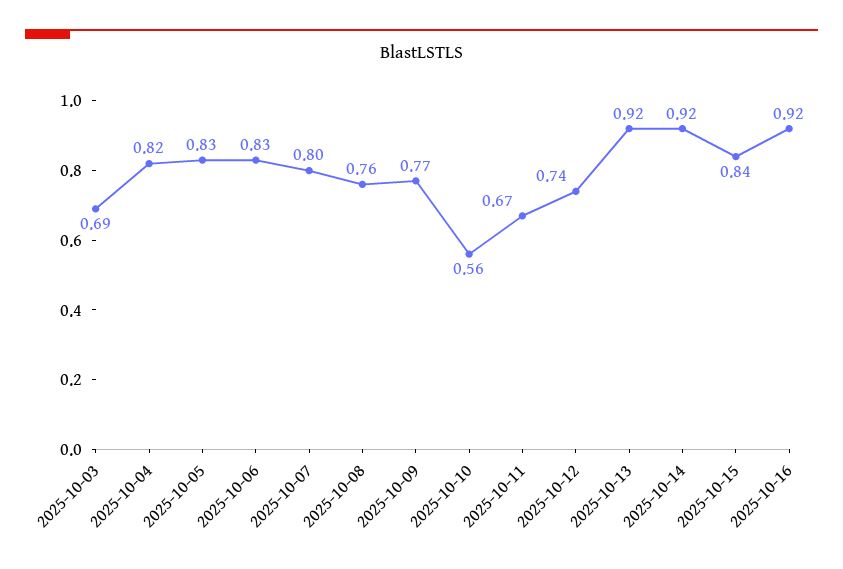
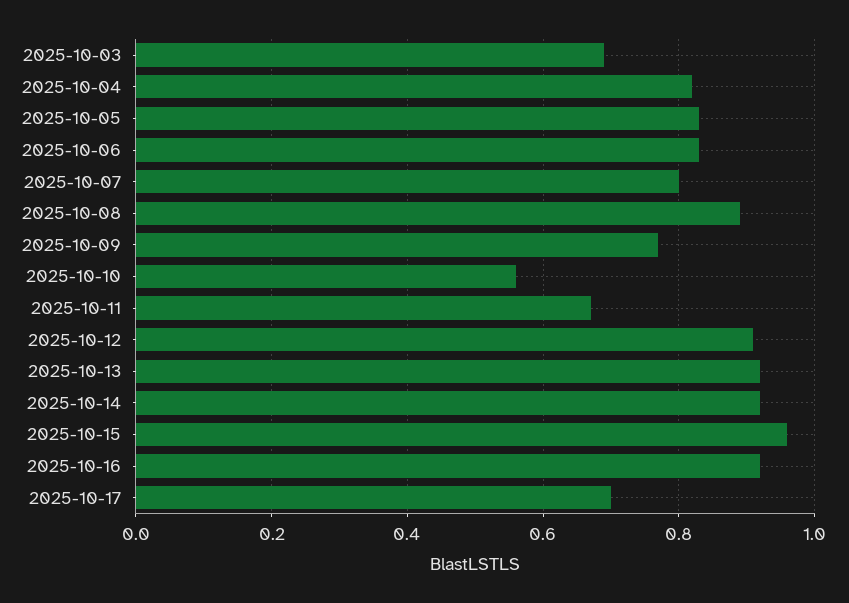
2025-10-08: 0.76 -> 0.9
2025-10-12: 0.74 -> 0.9
2025-10-15: 0.84 -> 0.95
2025-10-17: none -> 0.7

